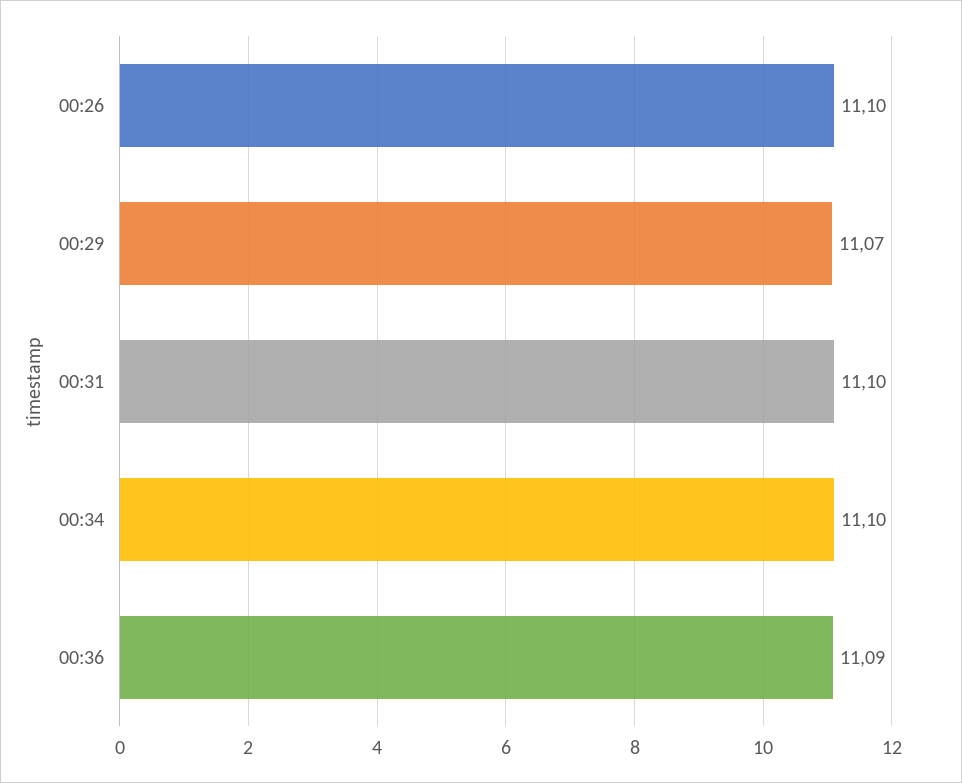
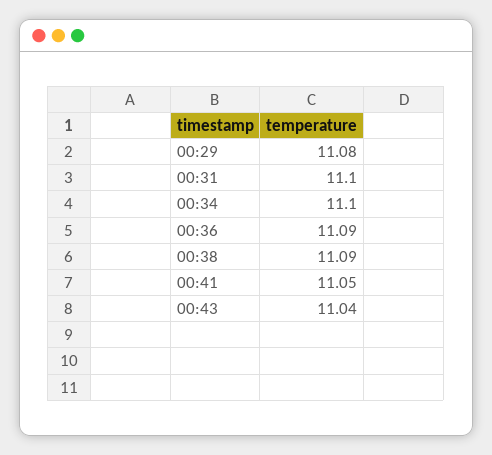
00:26: 11.1 -> none
00:29: 11.07 -> 11.08
00:38: none -> 11.09
00:41: none -> 11.05
00:43: none -> 11.04

